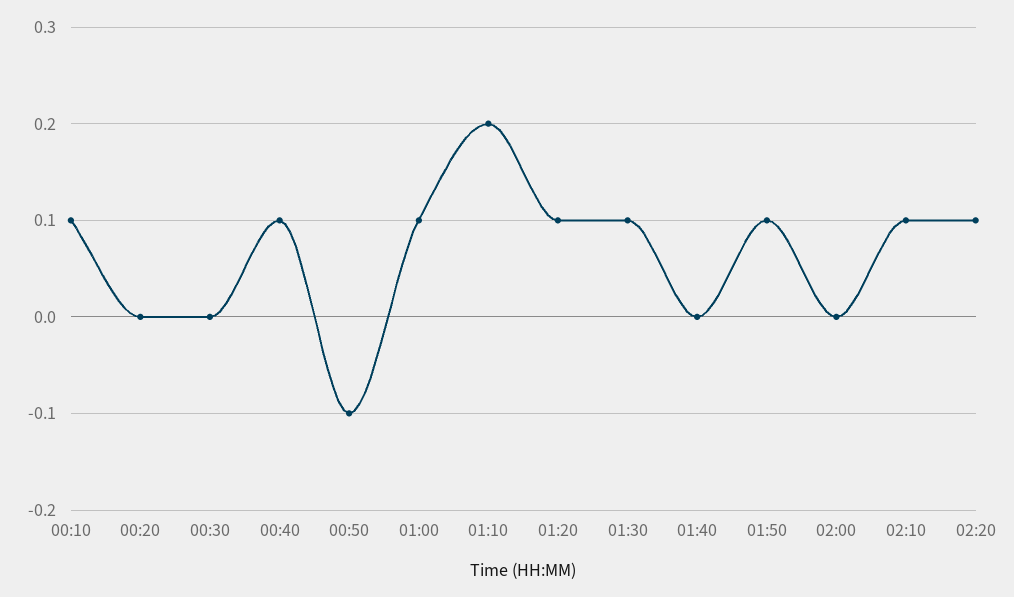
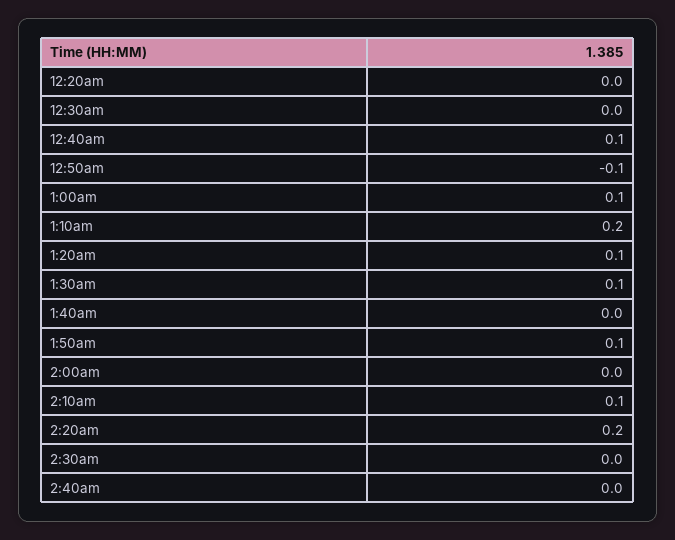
00:10: 0.1 -> none
02:20: 0.1 -> 0.2
2:30am: none -> 0
2:40am: none -> 0

